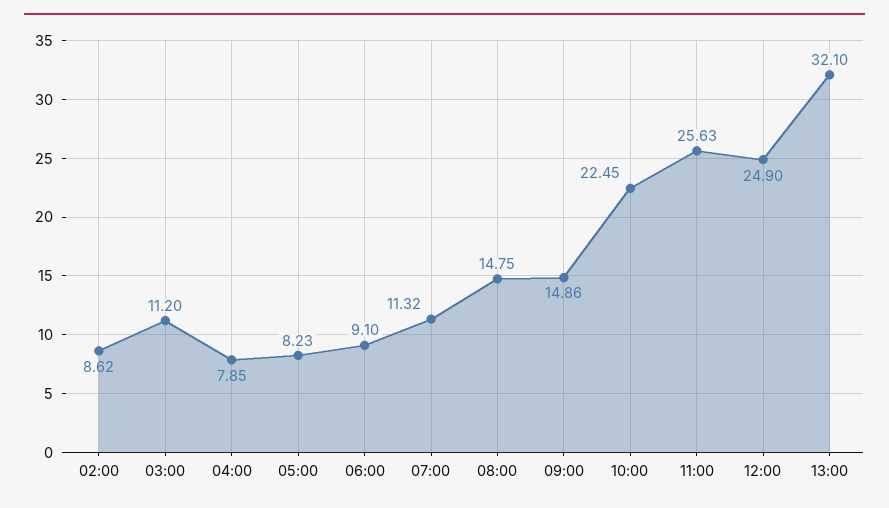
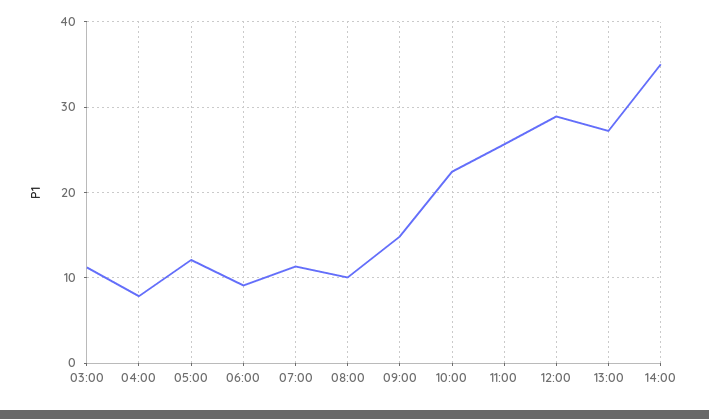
02:00: 8.62 -> none
05:00: 8.23 -> 12
08:00: 14.75 -> 10
12:00: 24.9 -> 29
13:00: 32.1 -> 27
14:00: none -> 35

